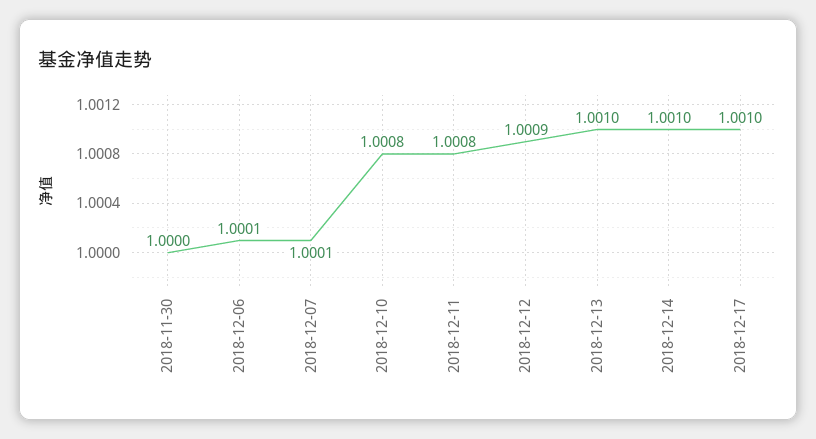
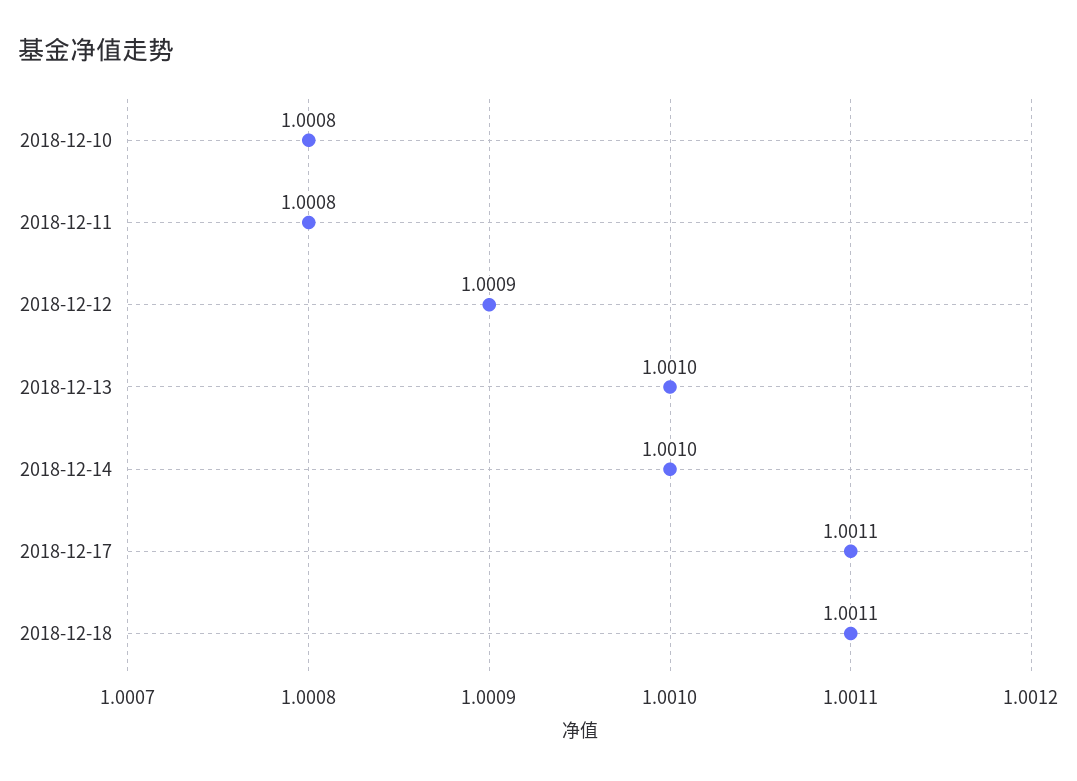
2018-11-30: 1 -> none
2018-12-06: 1.0001 -> none
2018-12-07: 1.0001 -> none
2018-12-17: 1.001 -> 1.0011
2018-12-18: none -> 1.0011

